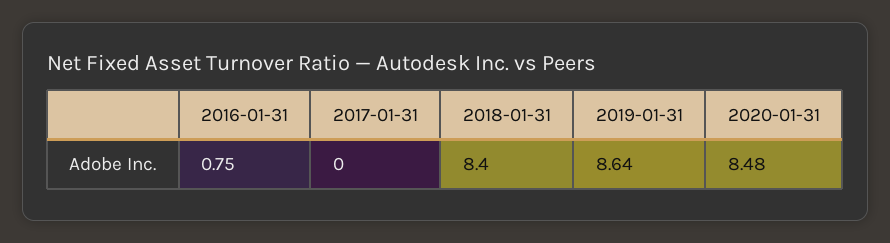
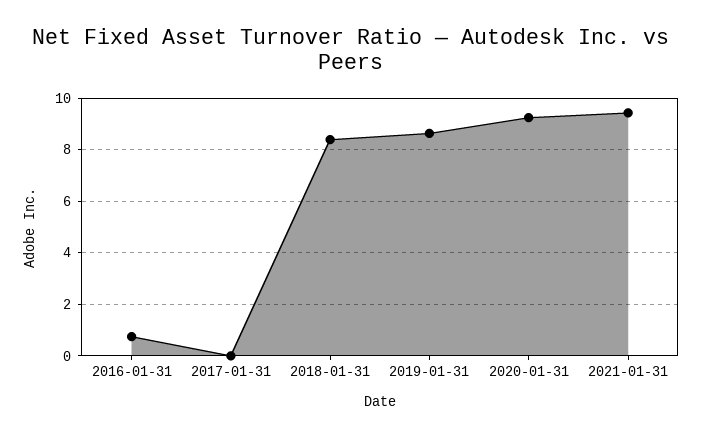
2020-01-31: 8.48 -> 9.25
2021-01-31: none -> 9.5

